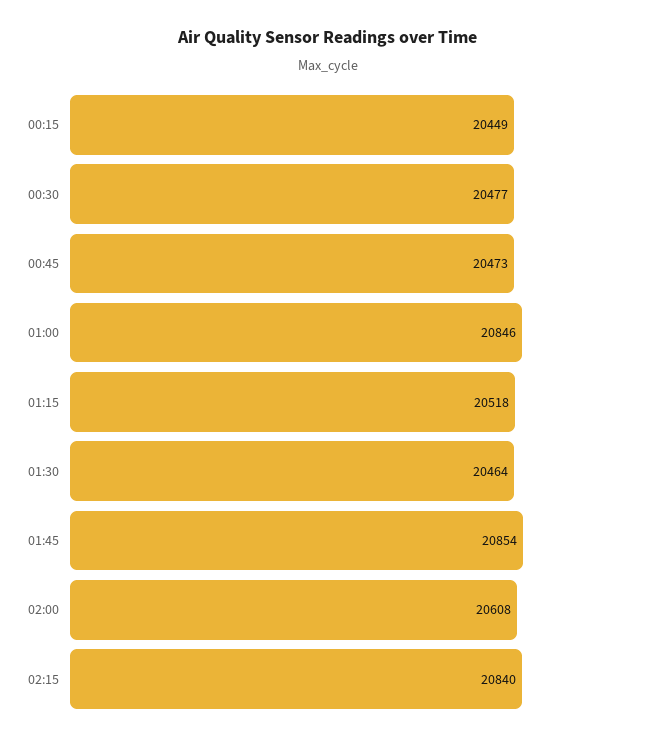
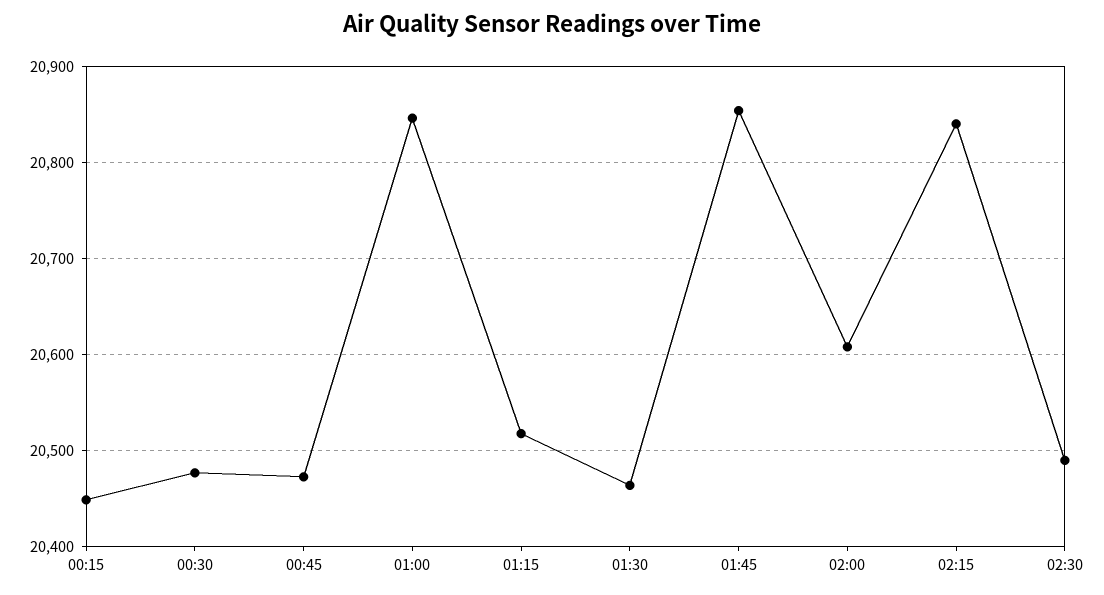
02:30: none -> 20490

